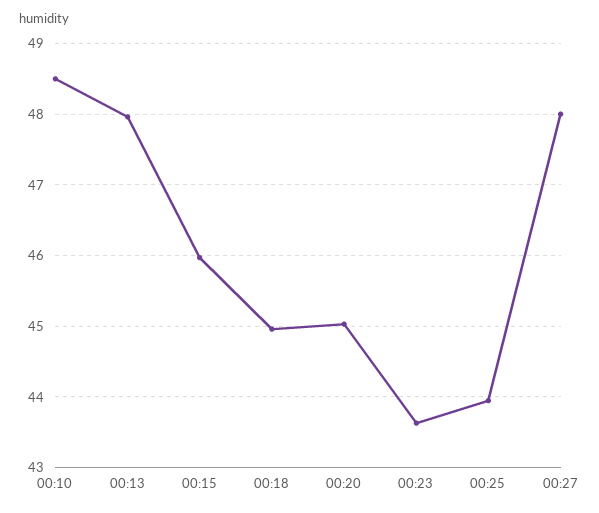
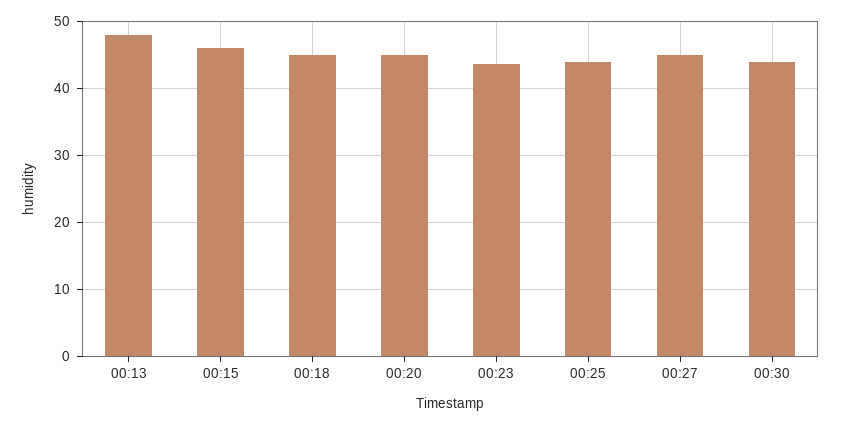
00:10: 48.5 -> none
00:27: 48 -> 45
00:30: none -> 44

